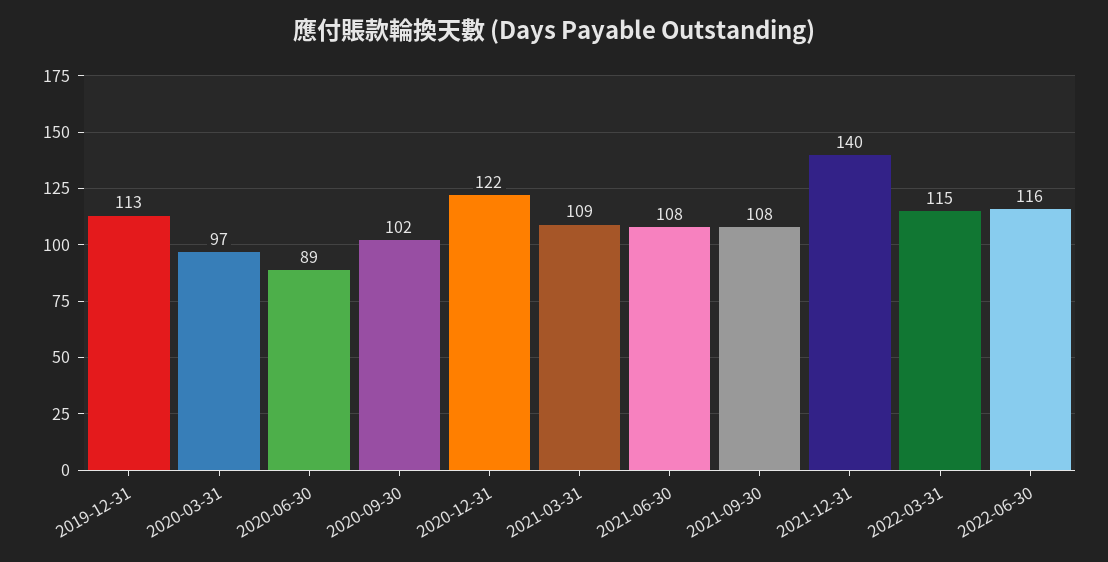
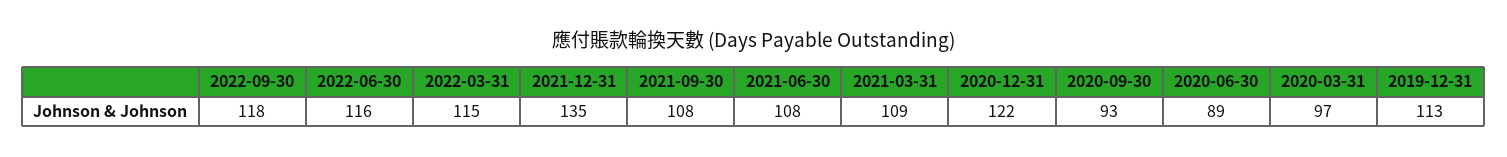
2020-09-30: 102 -> 93
2021-12-31: 140 -> 135
2022-09-30: none -> 118

